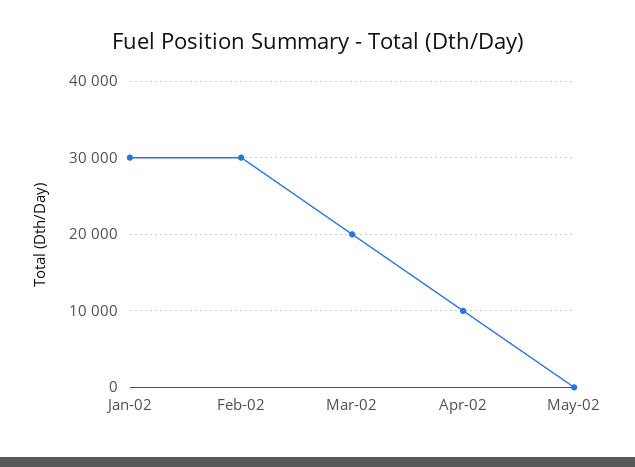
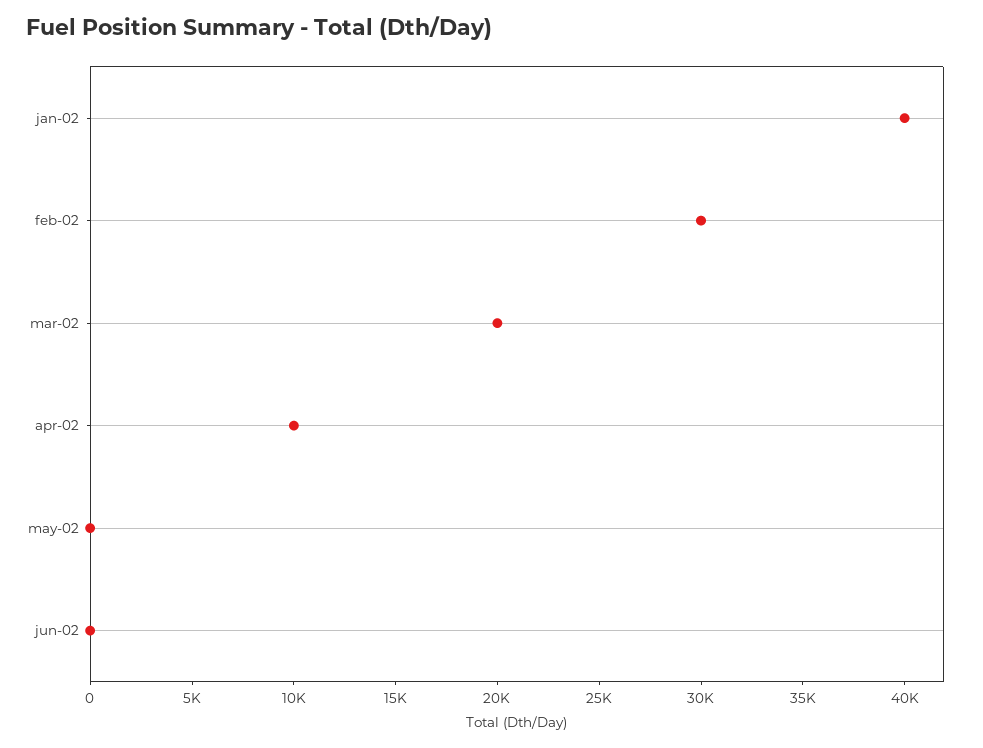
Jan-02: 30000 -> 40000
jun-02: none -> 0

